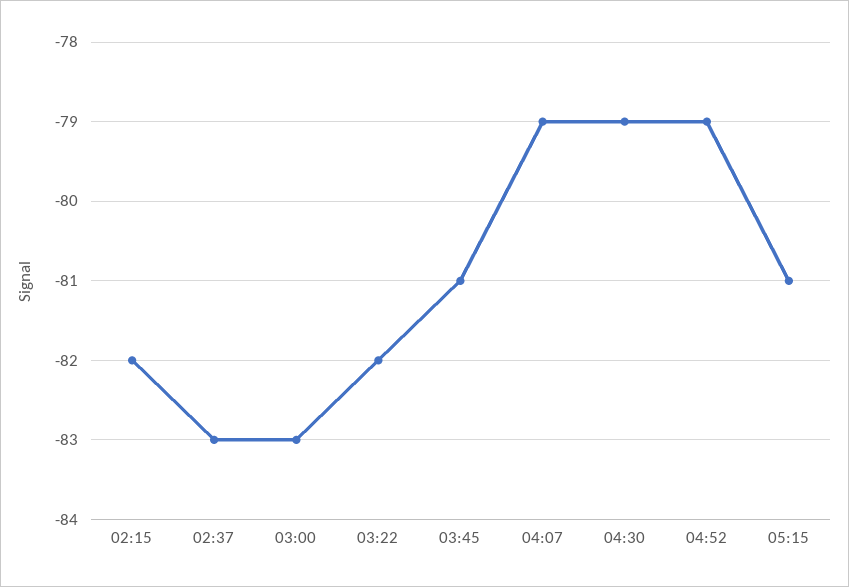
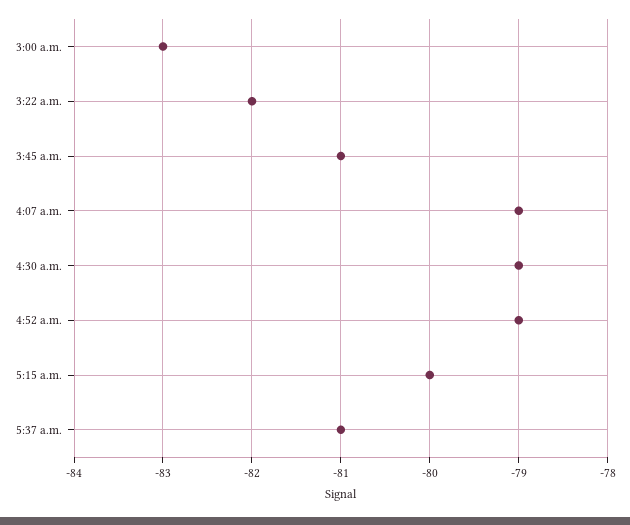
02:15: -82 -> none
02:37: -83 -> none
05:15: -81 -> -80
5:37 a.m.: none -> -81

